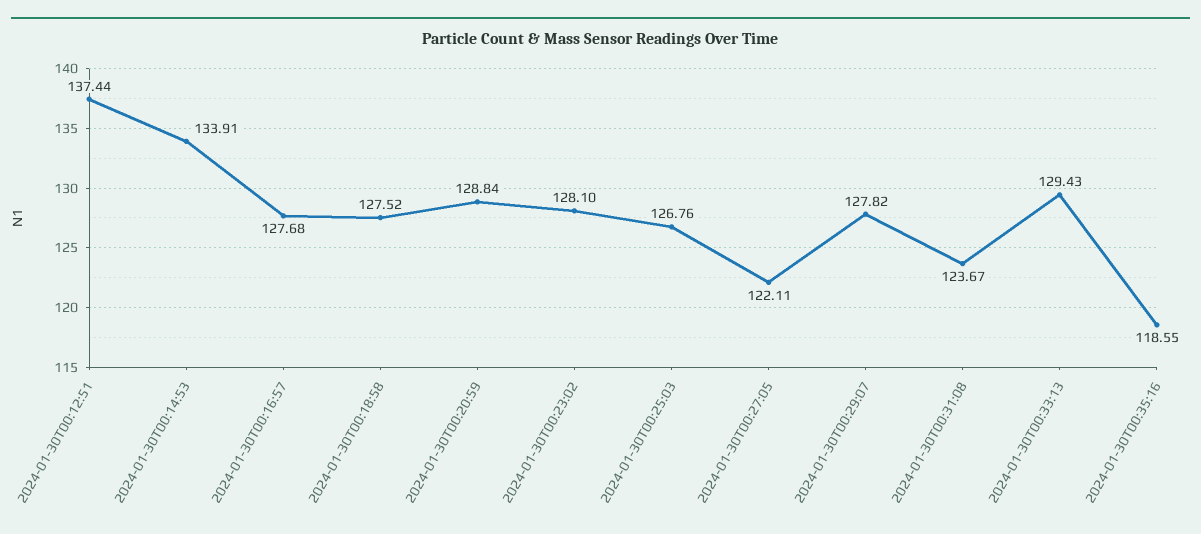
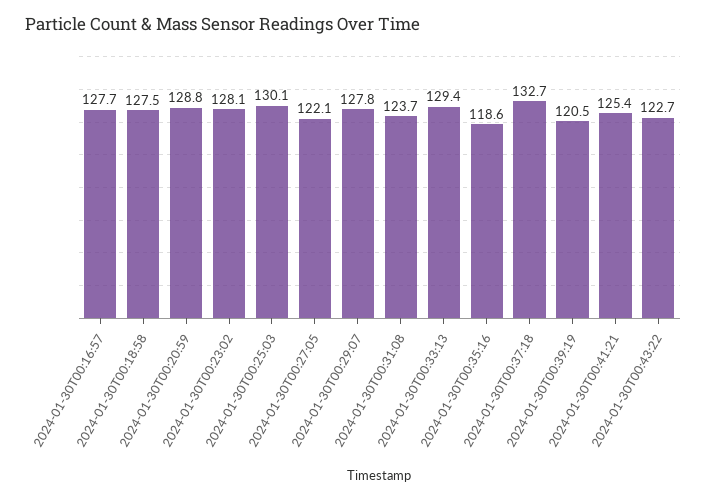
2024-01-30T00:12:51: 137.44 -> none
2024-01-30T00:14:53: 133.91 -> none
2024-01-30T00:25:03: 126.76 -> 130.1
2024-01-30T00:37:18: none -> 132.7
2024-01-30T00:39:19: none -> 120.5
2024-01-30T00:41:21: none -> 125.4
2024-01-30T00:43:22: none -> 122.7

